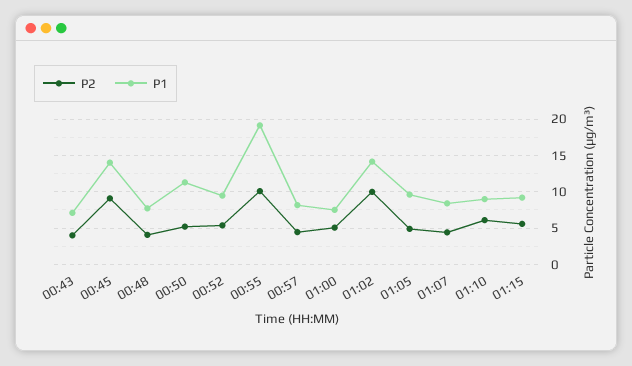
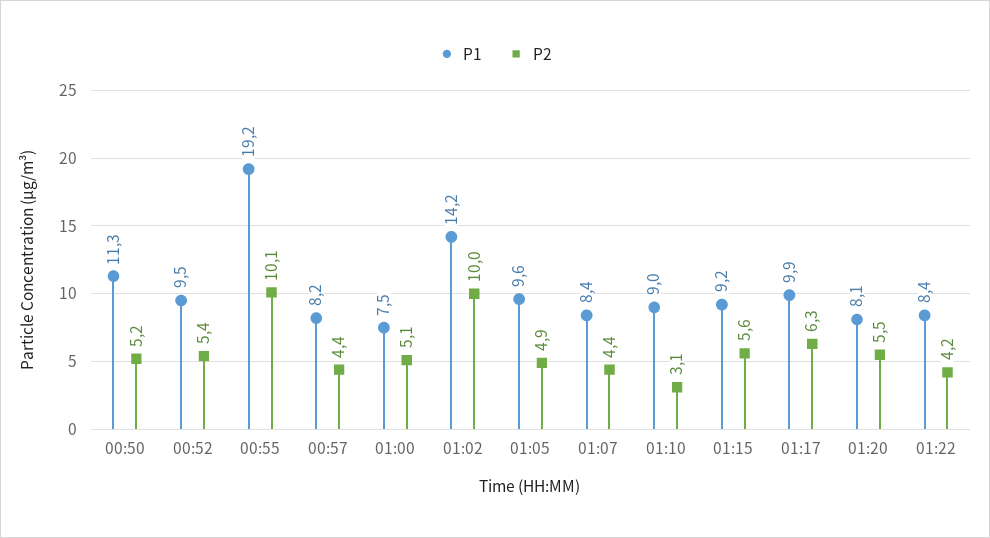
P2, 00:43: 4 -> none
P1, 00:43: 7 -> none
P2, 00:45: 9 -> none
P1, 00:45: 14 -> none
P2, 00:48: 4 -> none
P1, 00:48: 8 -> none
P2, 01:10: 6 -> 3.1
P1, 01:17: none -> 9.9
P2, 01:17: none -> 6.3
P1, 01:20: none -> 8.1
P2, 01:20: none -> 5.5
P1, 01:22: none -> 8.4
P2, 01:22: none -> 4.2

